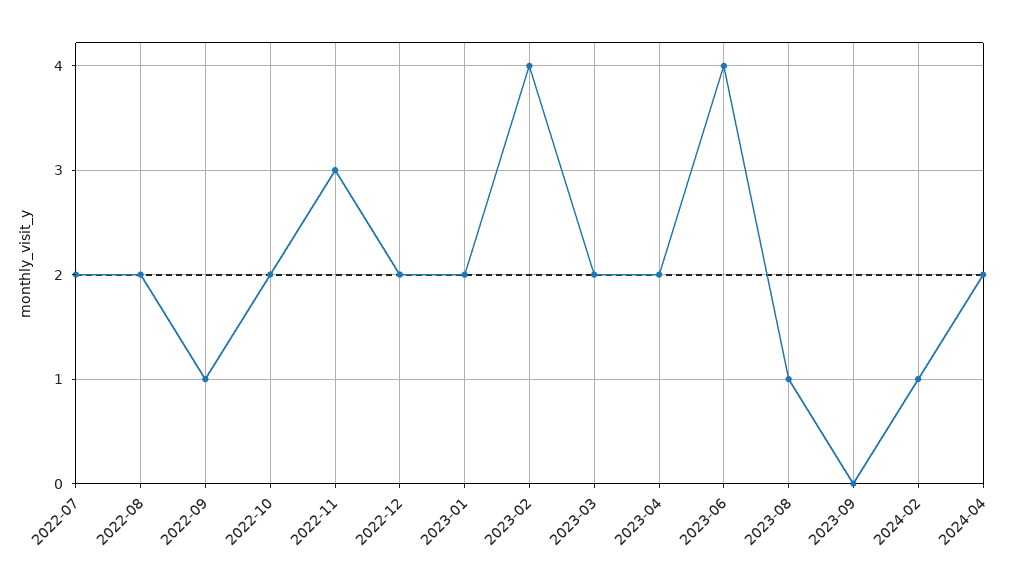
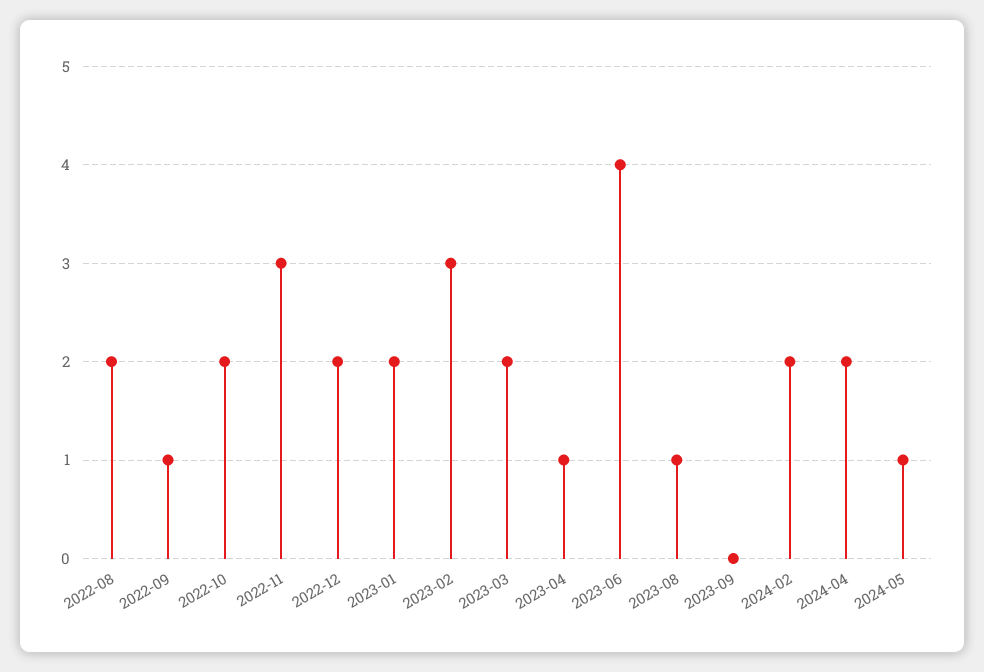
2022-07: 2 -> none
2023-02: 4 -> 3
2023-04: 2 -> 1
2024-02: 1 -> 2
2024-05: none -> 1

